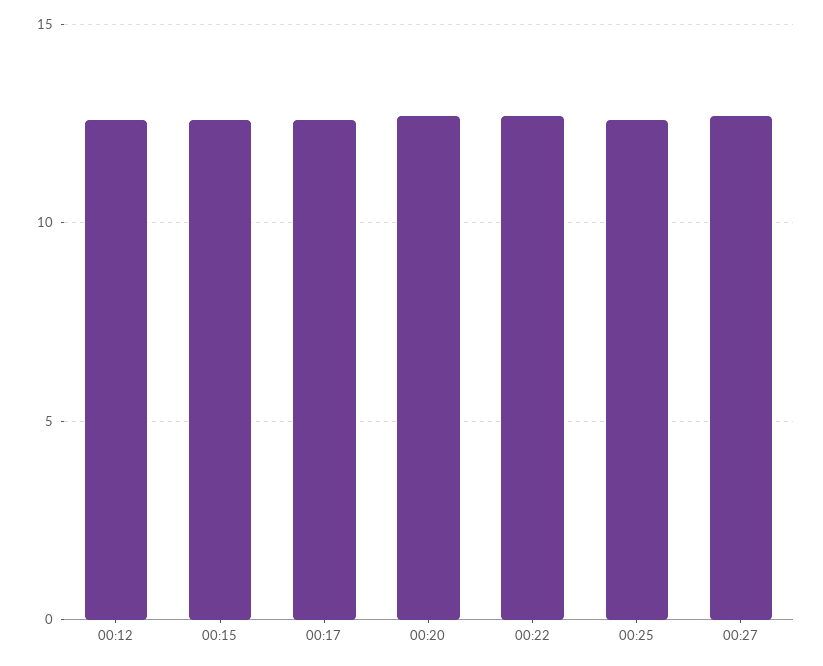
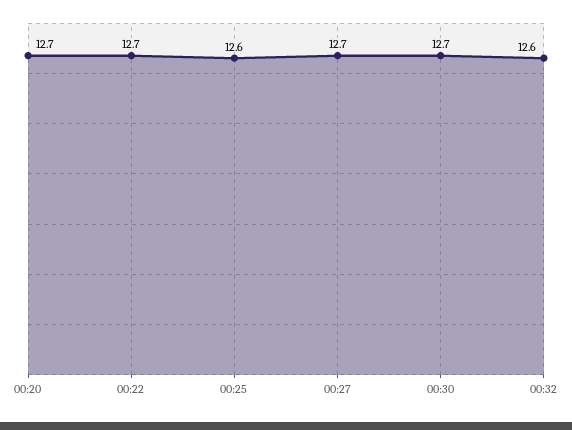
00:12: 12.5 -> none
00:15: 12.5 -> none
00:17: 12.5 -> none
00:30: none -> 12.7
00:32: none -> 12.6

